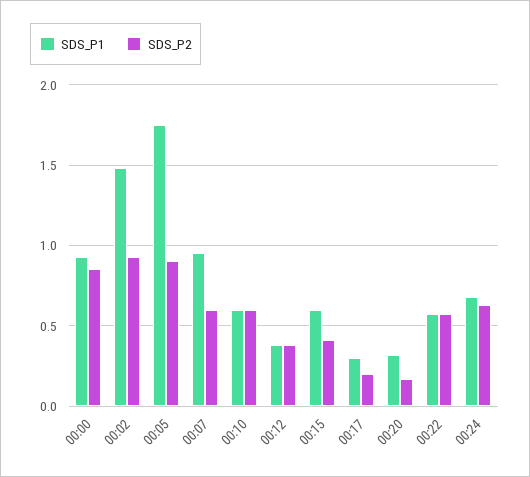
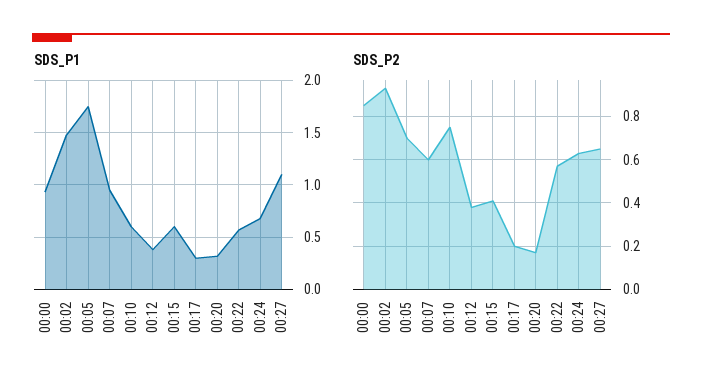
SDS_P2, 00:05: 0.9 -> 0.7
SDS_P2, 00:10: 0.6 -> 0.75
SDS_P1, 00:27: none -> 1.1
SDS_P2, 00:27: none -> 0.65

